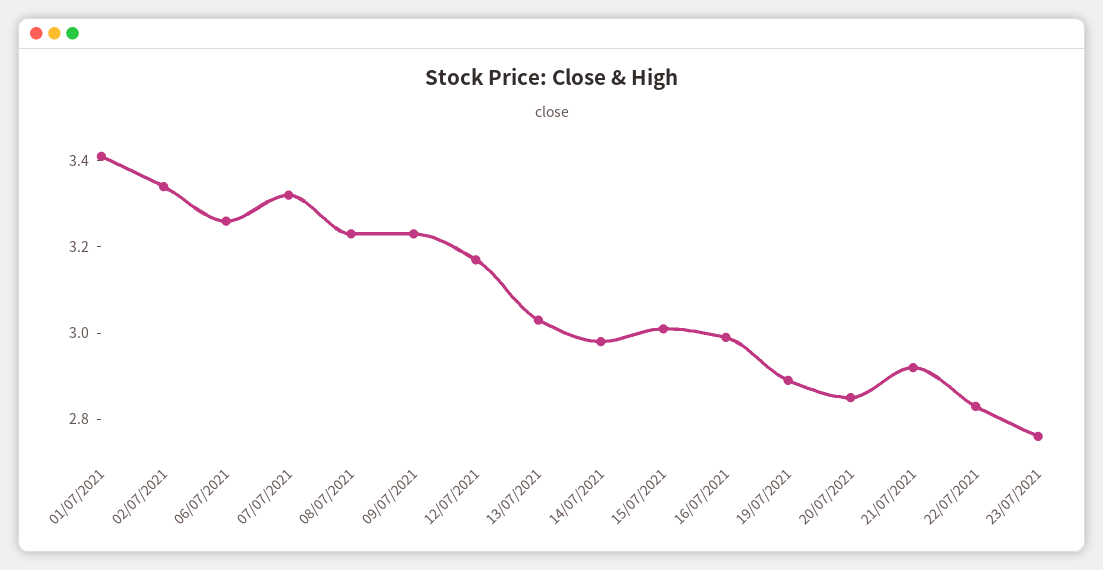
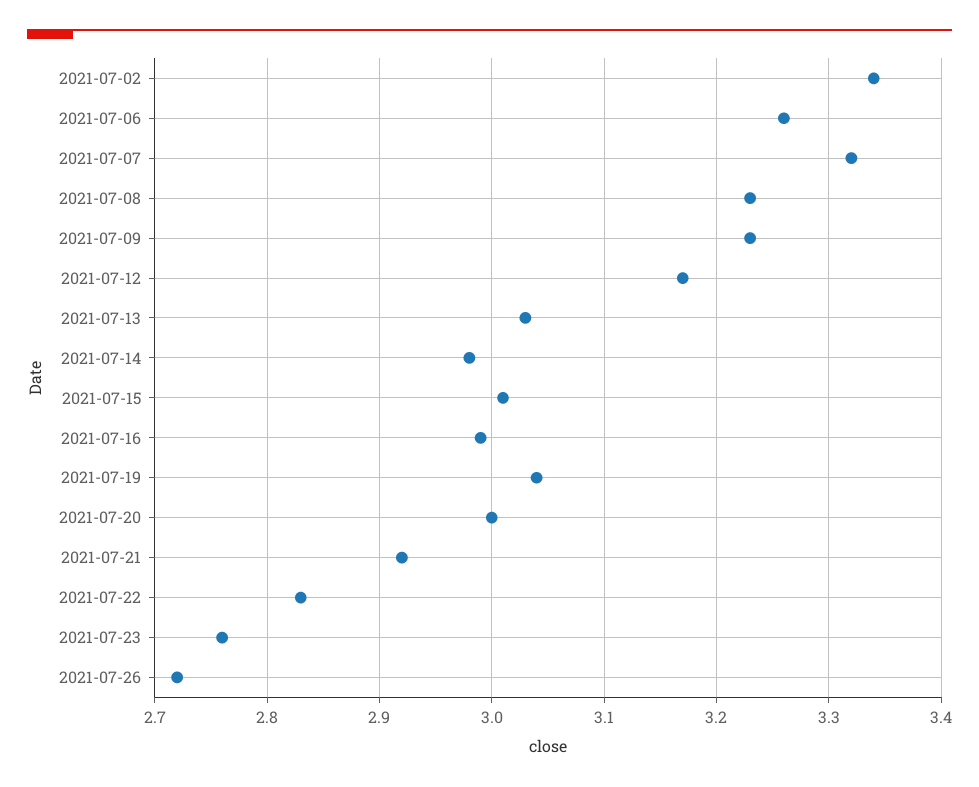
01/07/2021: 3.4 -> none
19/07/2021: 2.9 -> 3.04
20/07/2021: 2.85 -> 3
2021-07-26: none -> 2.72

